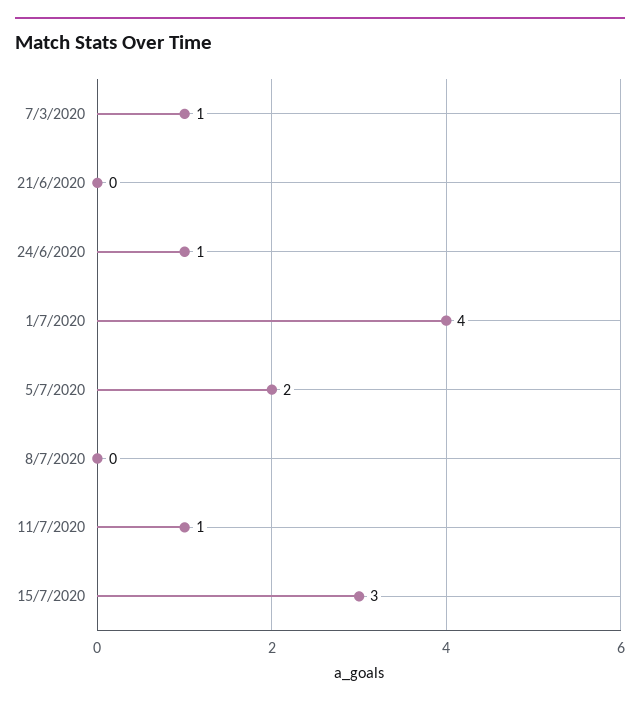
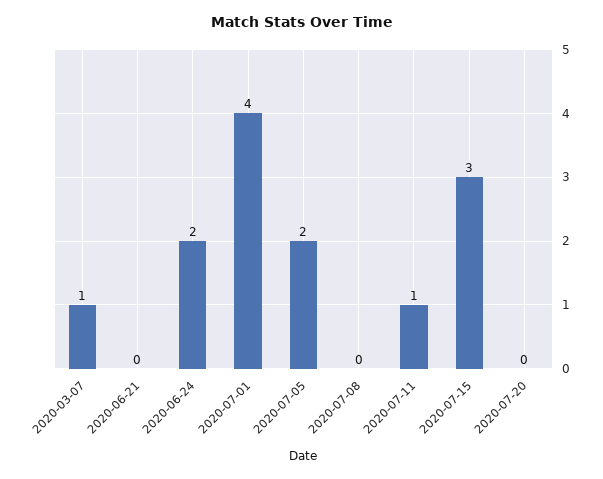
24/6/2020: 1 -> 2
2020-07-20: none -> 0

